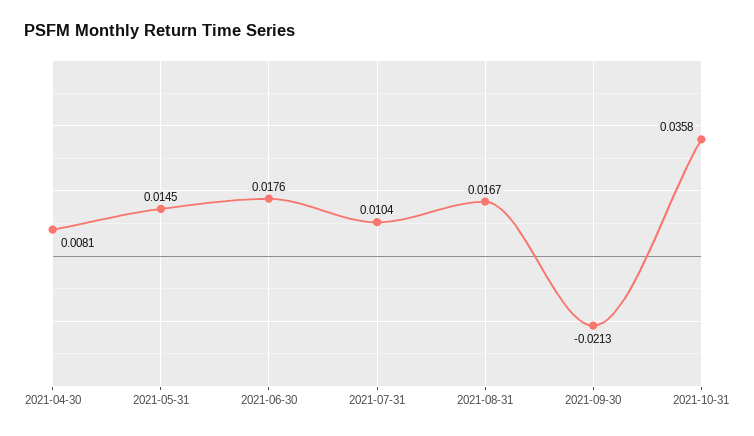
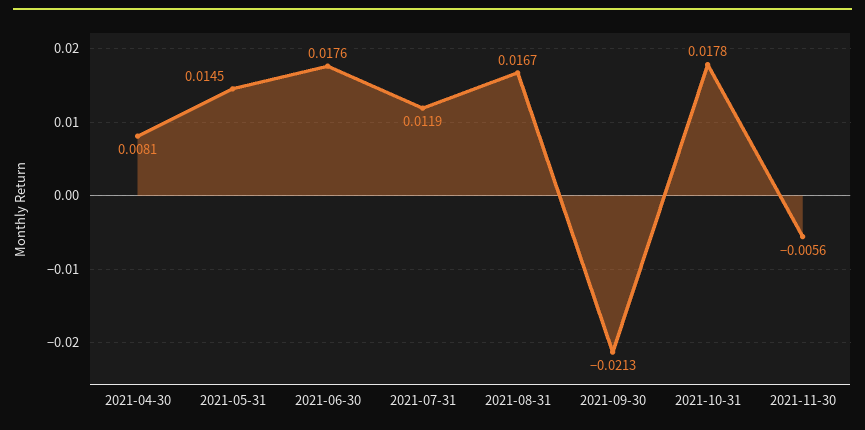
2021-07-31: 0.0104 -> 0.0119
2021-10-31: 0.0358 -> 0.0178
2021-11-30: none -> -0.0056

